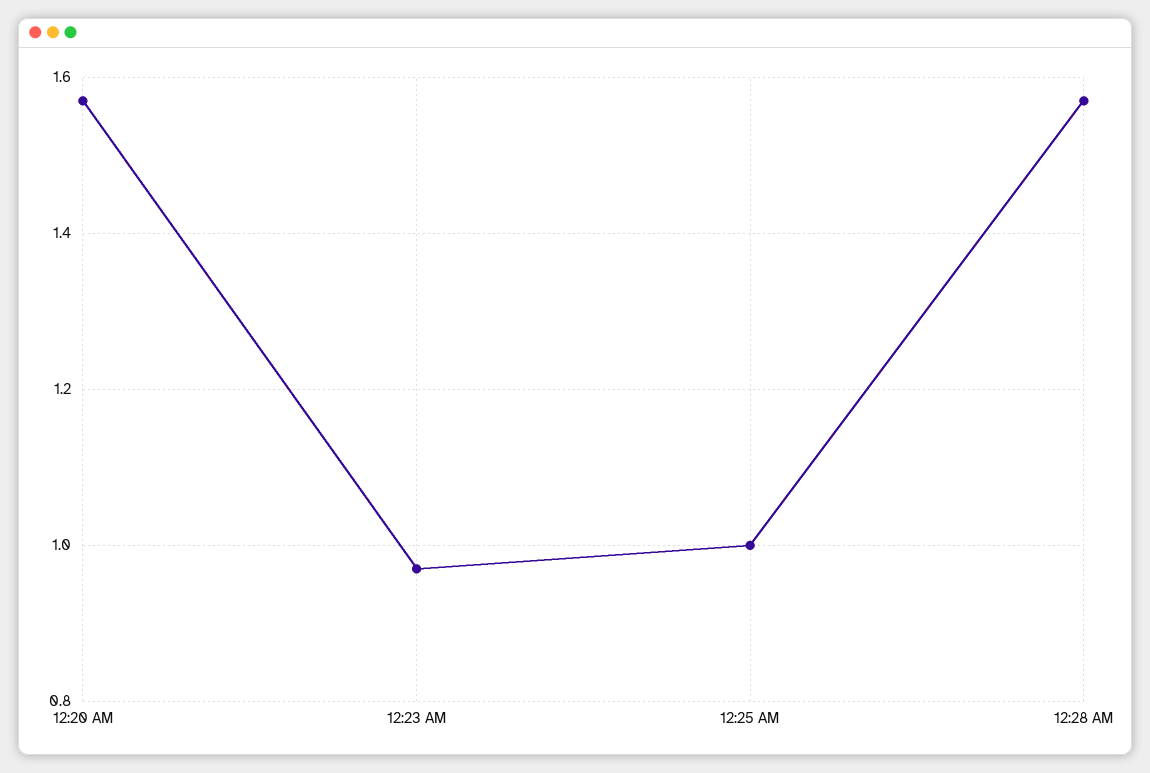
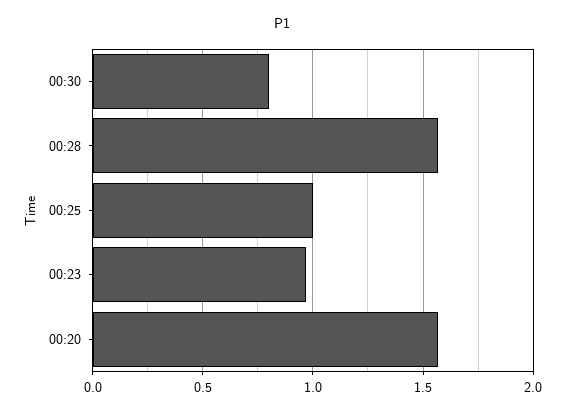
00:30: none -> 0.8

